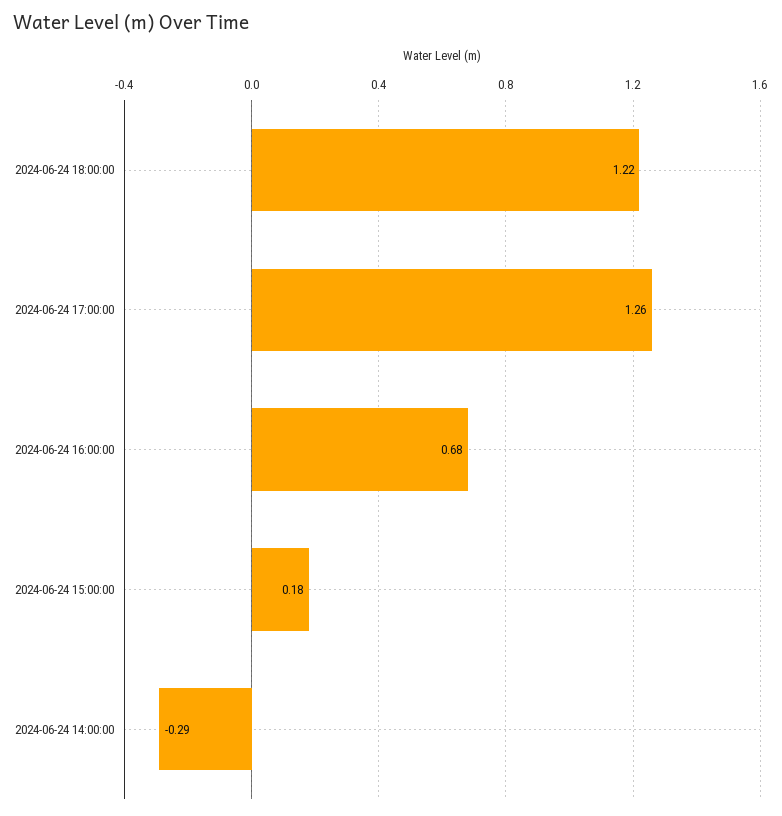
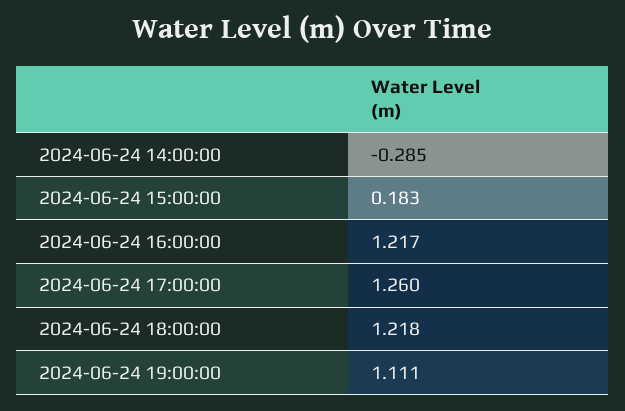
2024-06-24 16:00:00: 0.68 -> 1.217
2024-06-24 19:00:00: none -> 1.111

